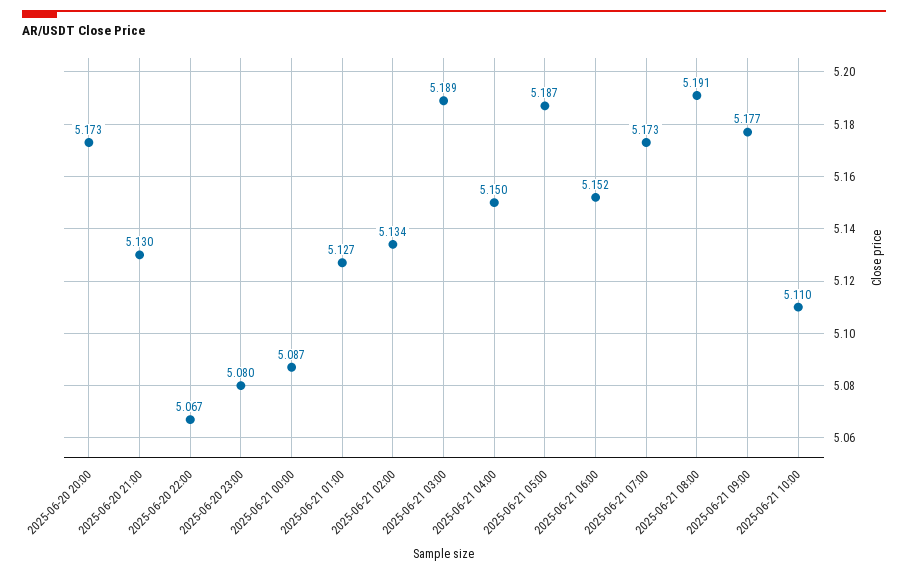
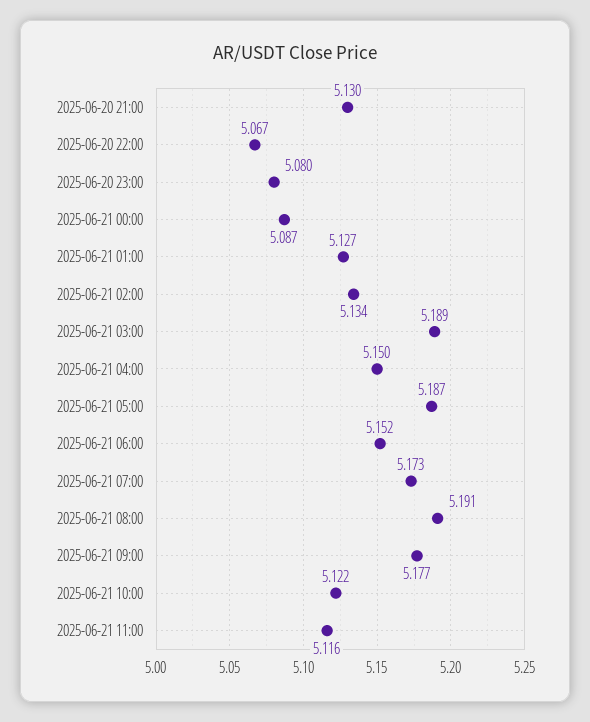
2025-06-20 20:00: 5.173 -> none
2025-06-21 10:00: 5.11 -> 5.122
2025-06-21 11:00: none -> 5.116

